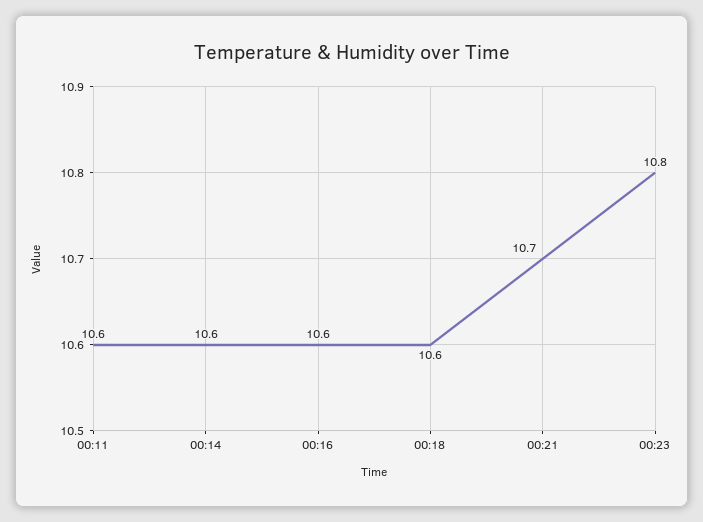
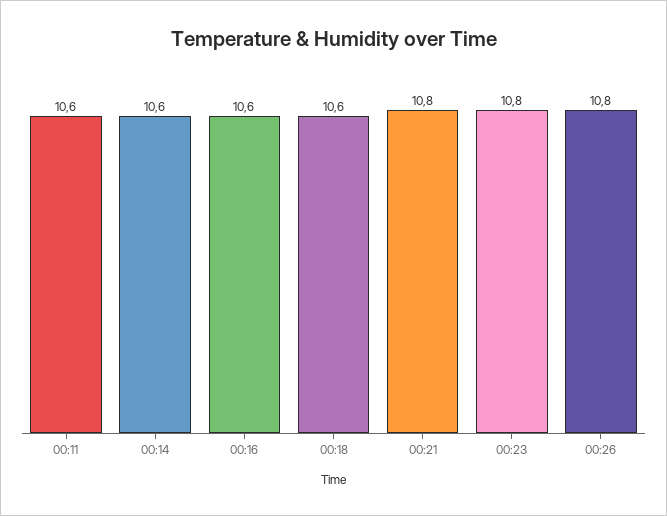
00:21: 10.7 -> 10.8
00:26: none -> 10.8

